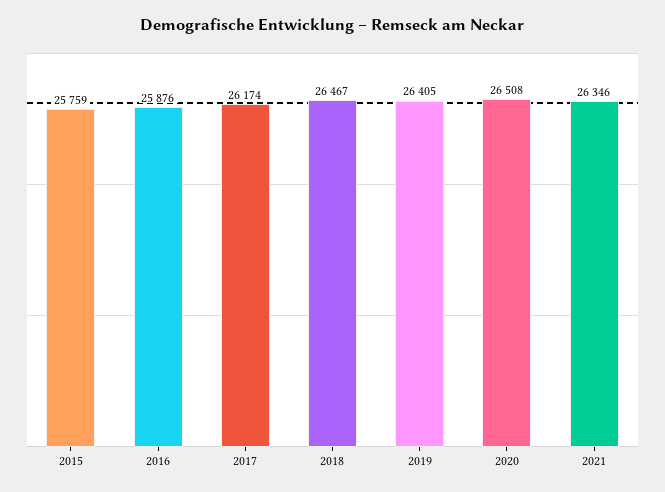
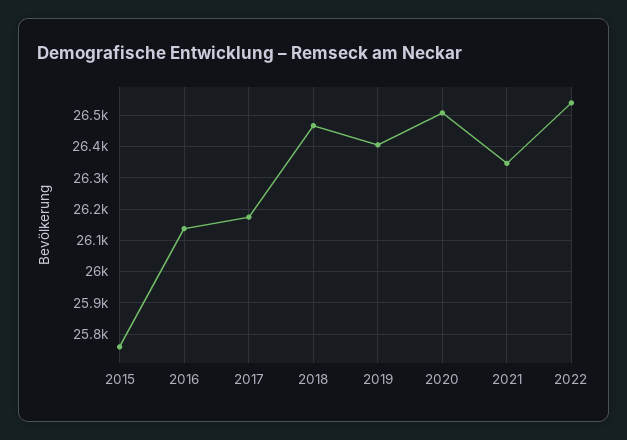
2016: 25876 -> 26140
2022: none -> 26540

